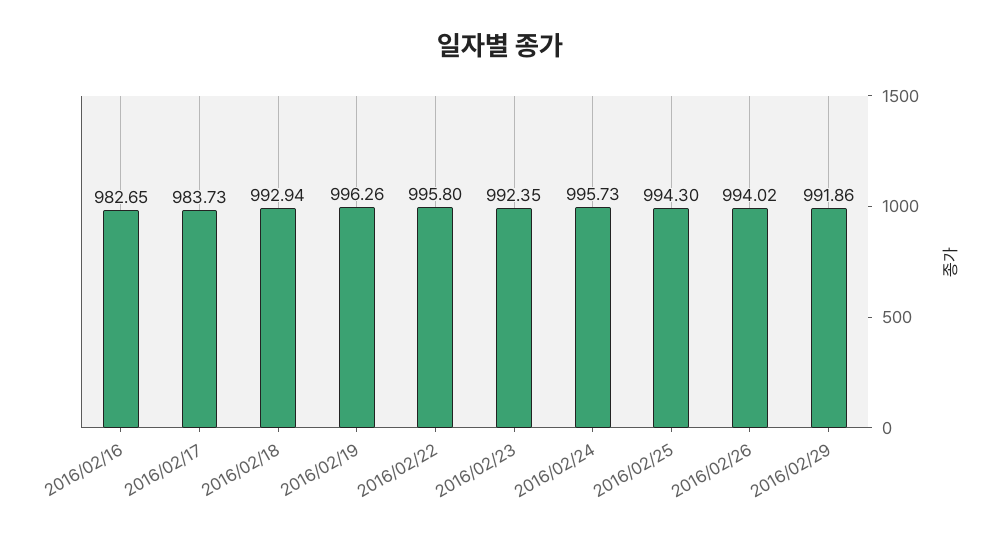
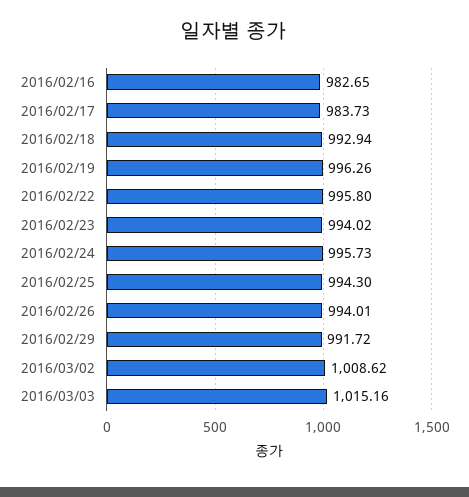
2016/02/23: 992.35 -> 994.02
2016/02/26: 994.02 -> 994.01
2016/02/29: 991.86 -> 991.72
2016/03/02: none -> 1008.62
2016/03/03: none -> 1015.16

